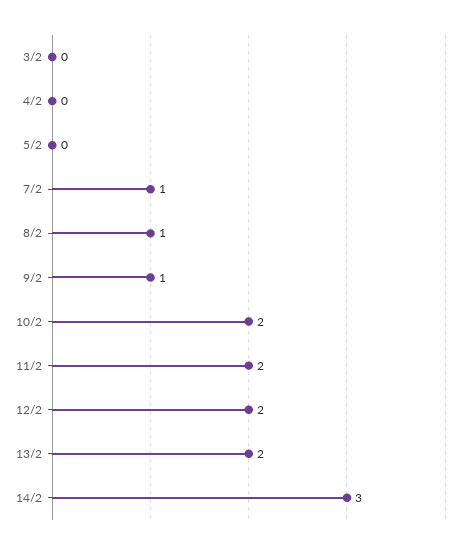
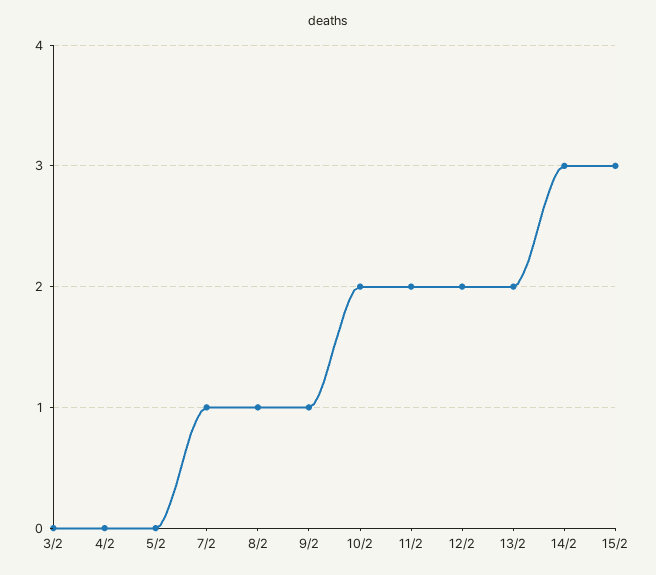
15/2: none -> 3

